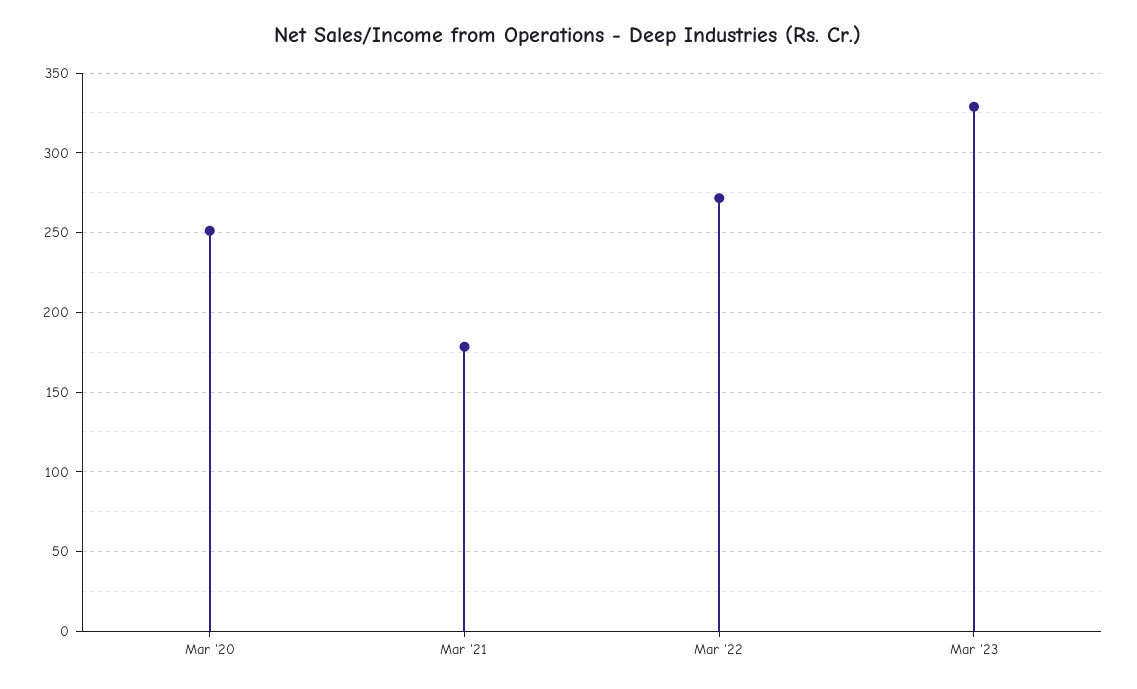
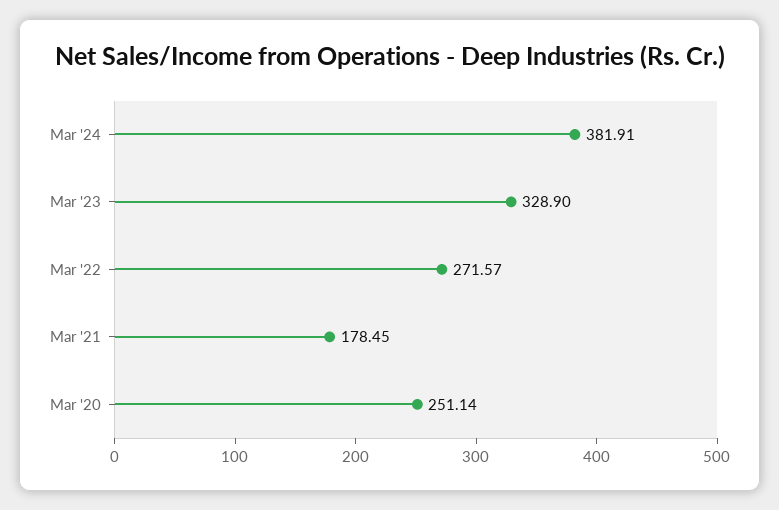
Mar '24: none -> 381.91

